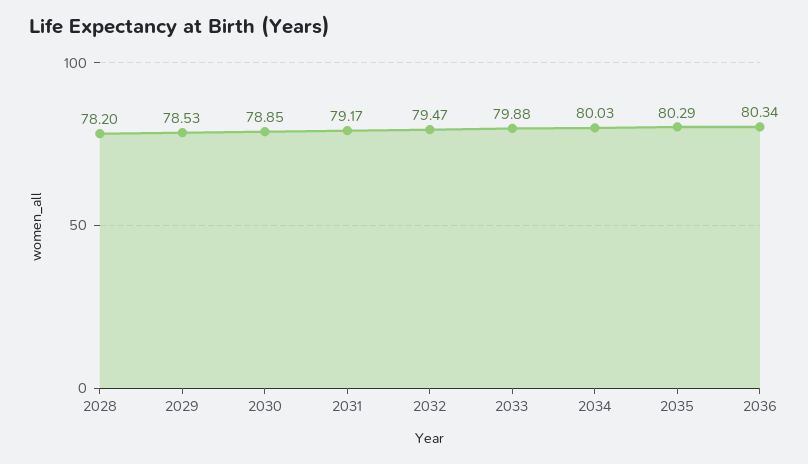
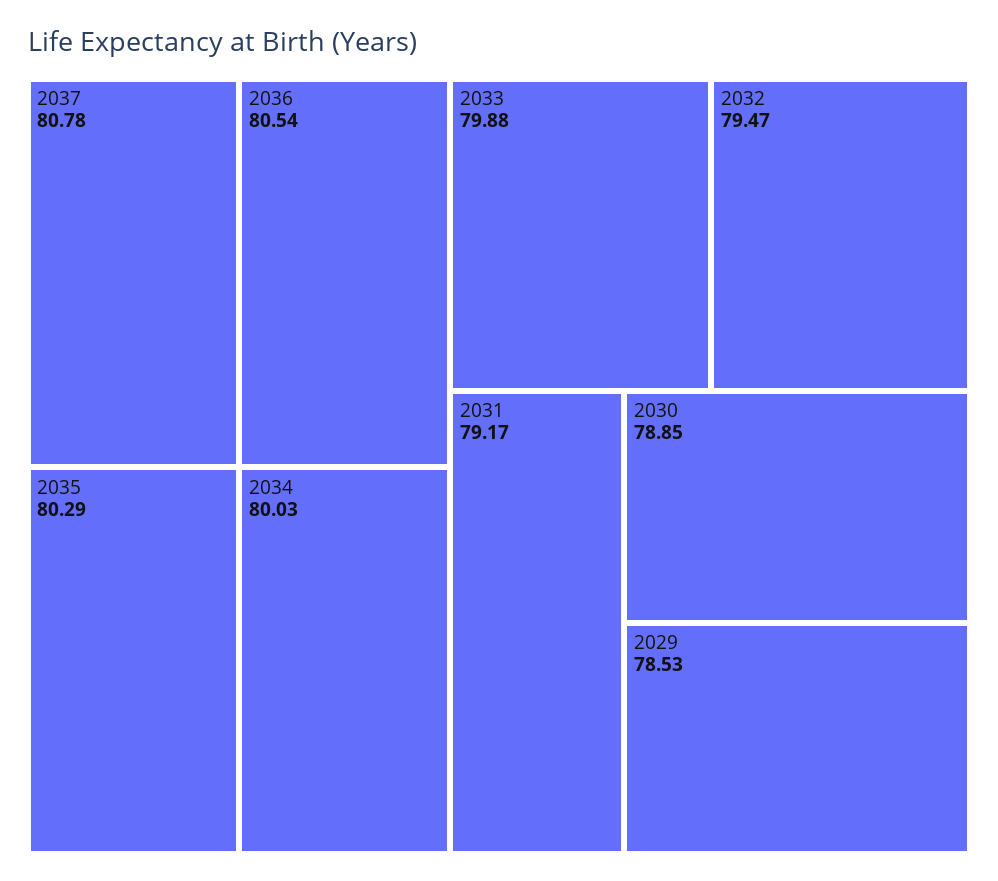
2028: 78.2 -> none
2036: 80.34 -> 80.54
2037: none -> 80.78

